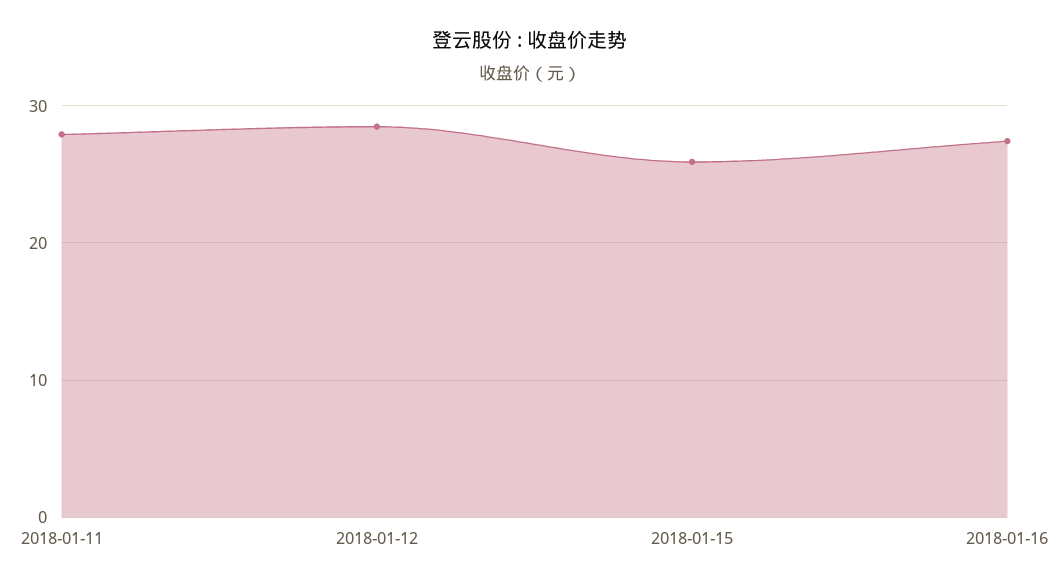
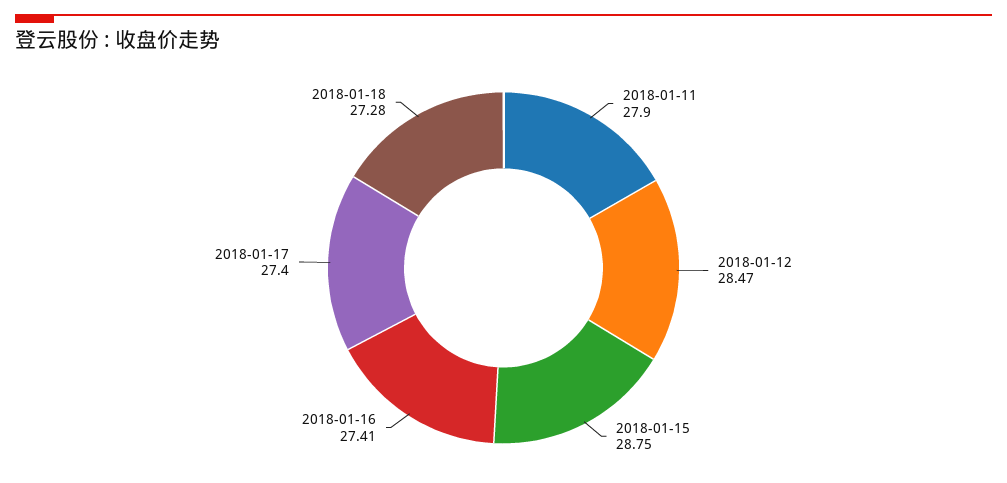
2018-01-15: 26 -> 28.75
2018-01-17: none -> 27.4
2018-01-18: none -> 27.28

